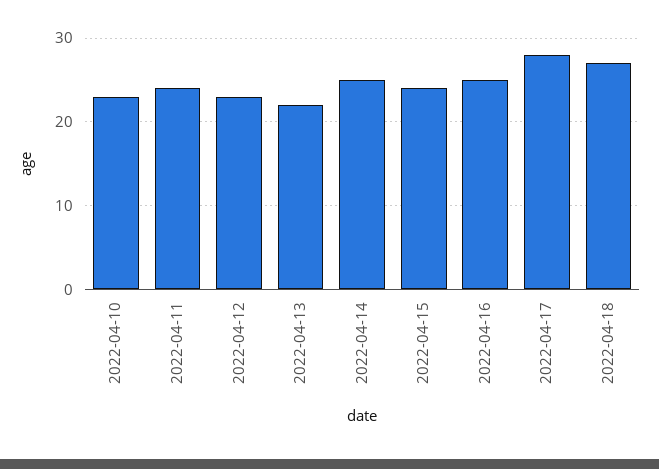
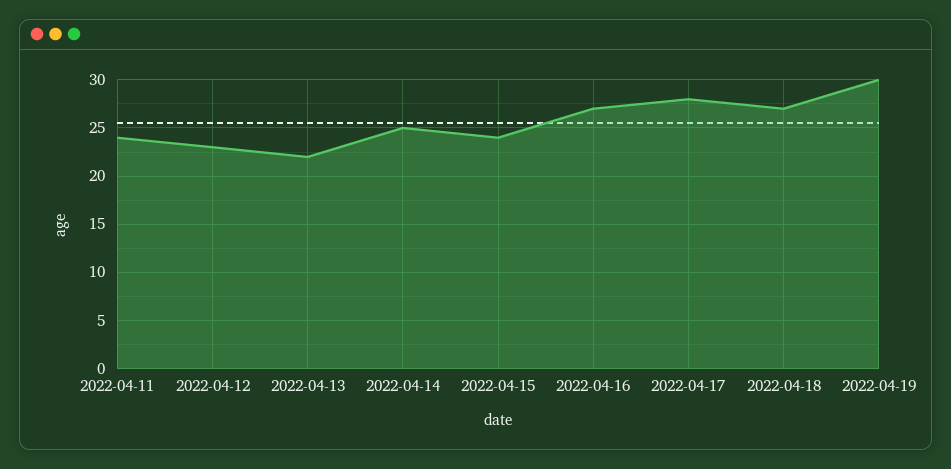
2022-04-10: 23 -> none
2022-04-16: 25 -> 27
2022-04-19: none -> 30

